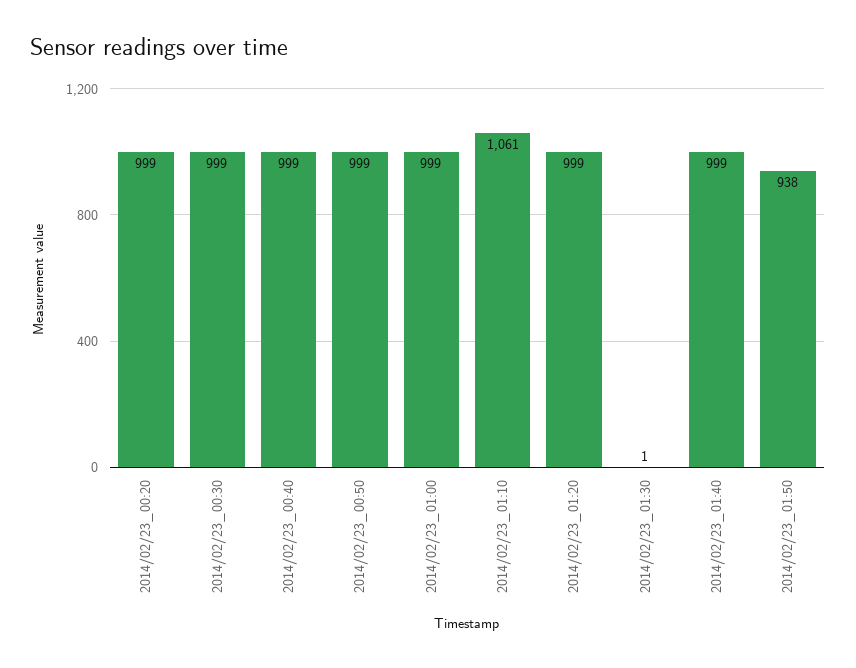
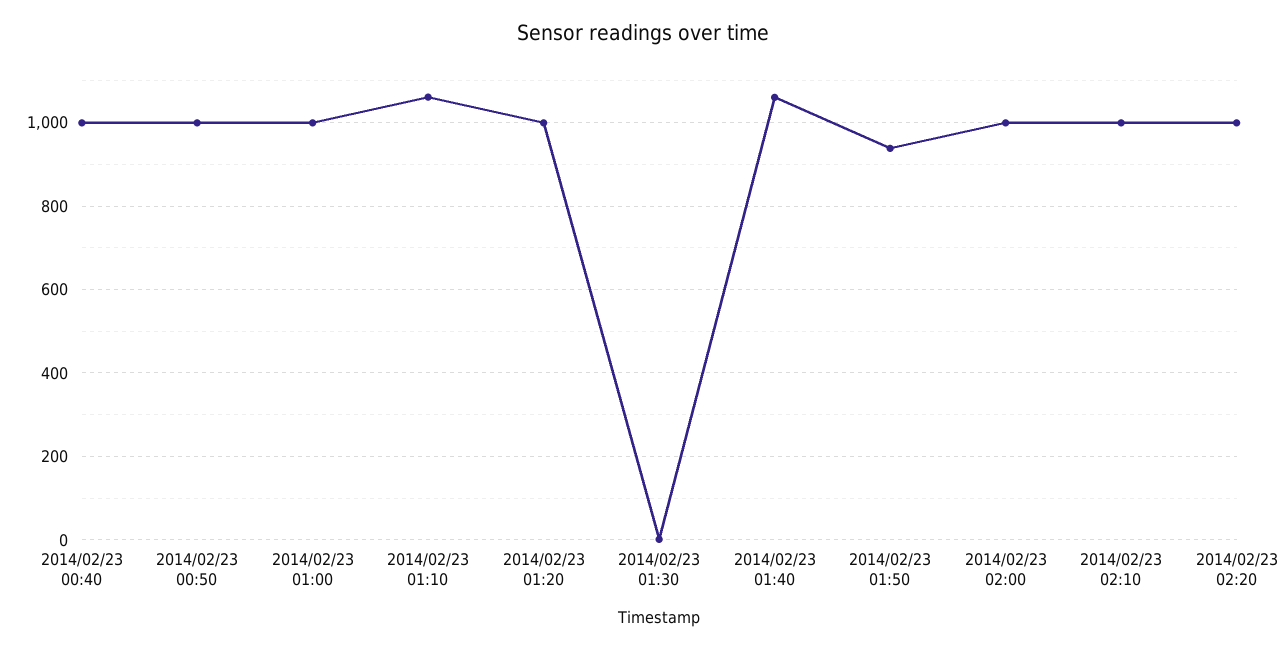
2014/02/23_00:20: 999 -> none
2014/02/23_00:30: 999 -> none
2014/02/23_01:40: 999 -> 1060
2014/02/23 02:00: none -> 1000
2014/02/23 02:10: none -> 1000
2014/02/23 02:20: none -> 1000

